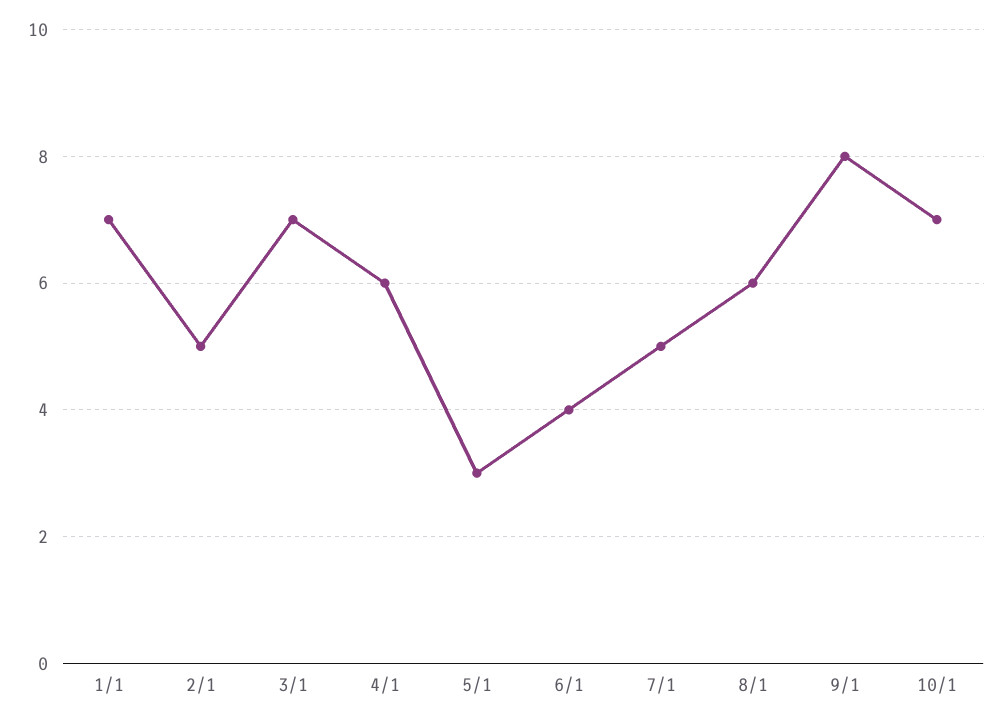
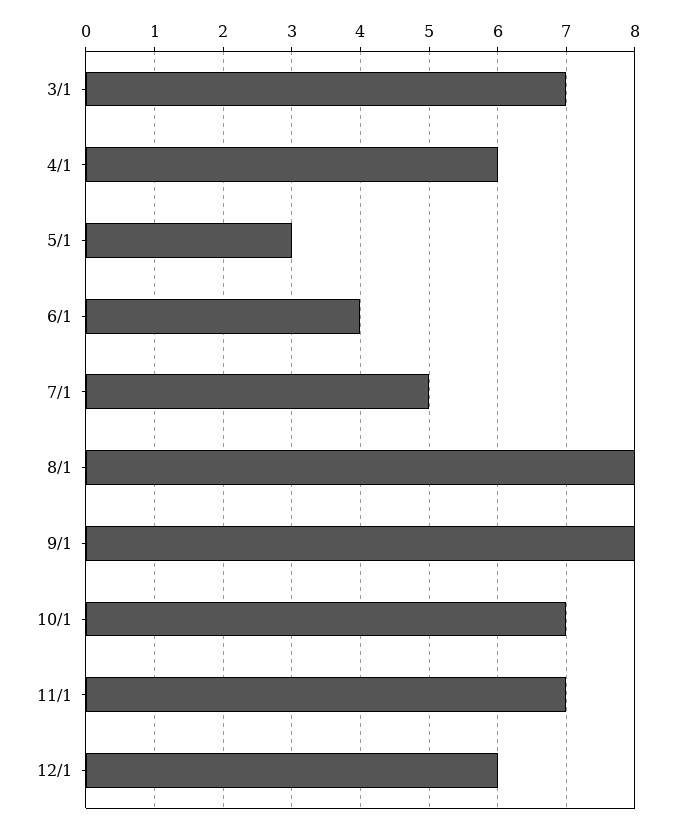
1/1: 7 -> none
2/1: 5 -> none
8/1: 6 -> 8
11/1: none -> 7
12/1: none -> 6

